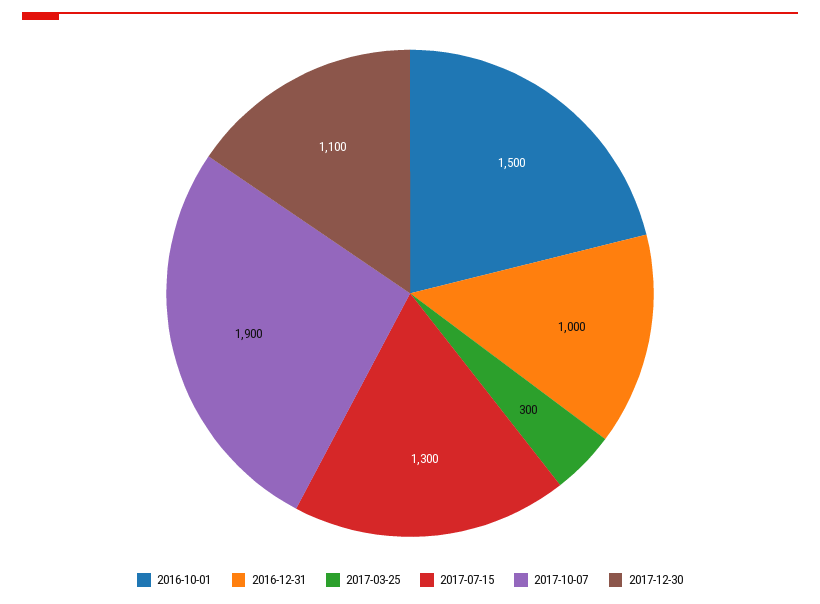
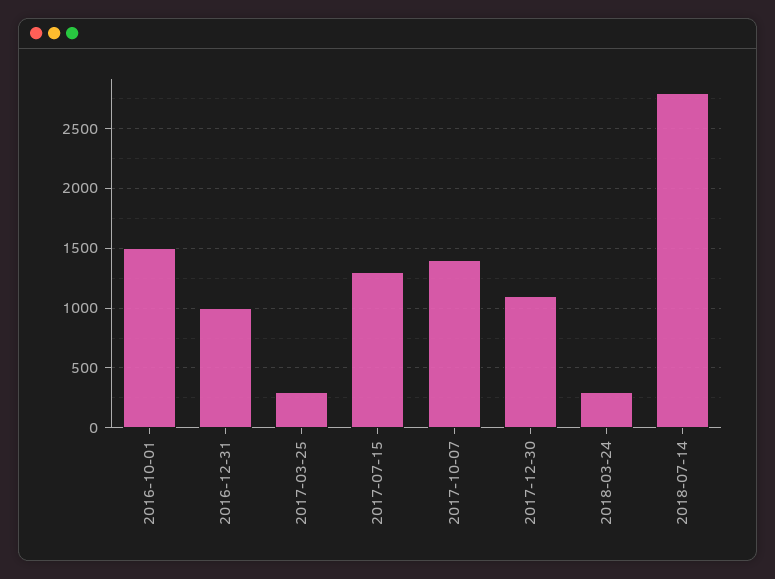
2017-10-07: 1900 -> 1400
2018-03-24: none -> 300
2018-07-14: none -> 2800

